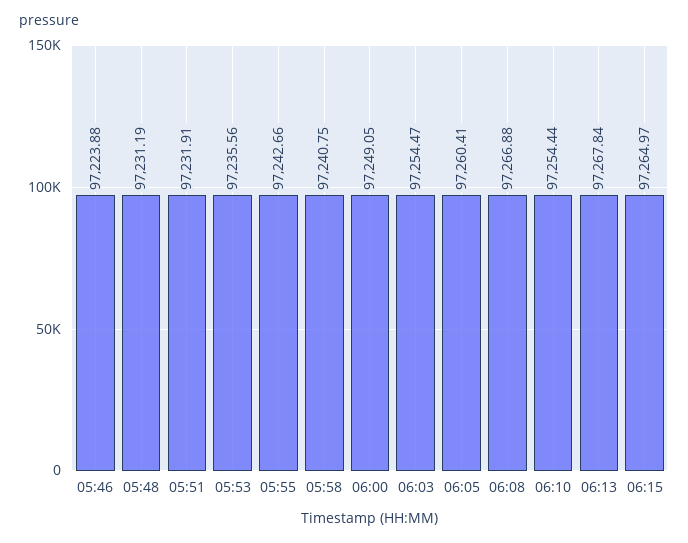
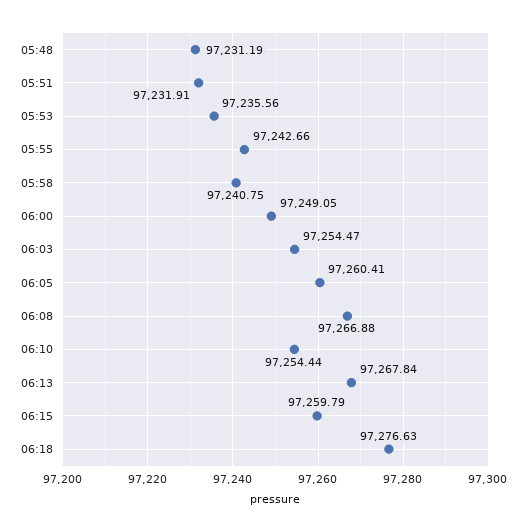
05:46: 97223.88 -> none
06:15: 97264.97 -> 97259.79
06:18: none -> 97276.63

